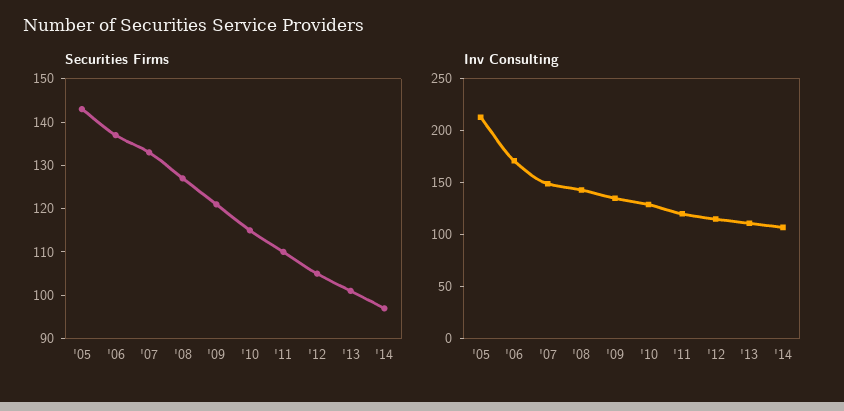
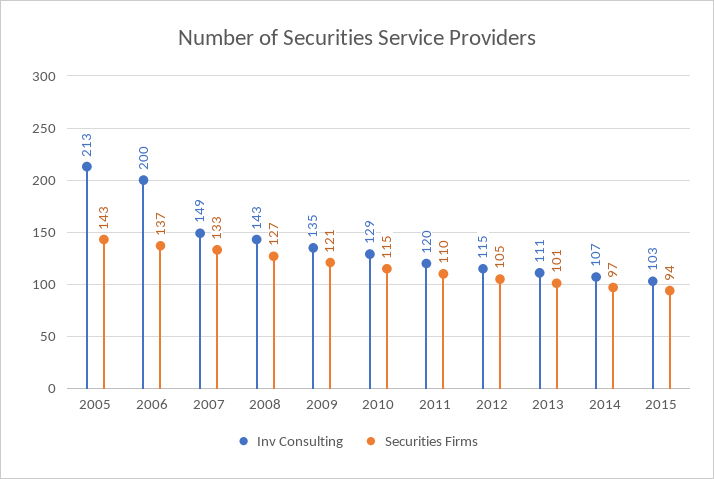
Inv Consulting, '06: 170 -> 200
Inv Consulting, 2015: none -> 103
Securities Firms, 2015: none -> 94

